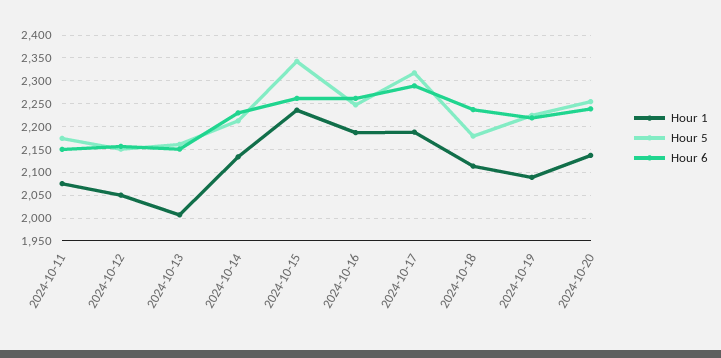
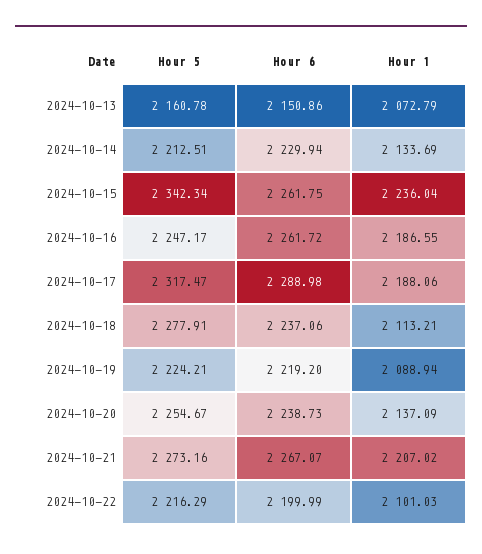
Hour 1, 2024-10-11: 2075 -> none
Hour 5, 2024-10-11: 2175 -> none
Hour 6, 2024-10-11: 2150 -> none
Hour 1, 2024-10-12: 2050 -> none
Hour 5, 2024-10-12: 2150 -> none
Hour 6, 2024-10-12: 2150 -> none
Hour 1, 2024-10-13: 2000 -> 2072.79
Hour 5, 2024-10-18: 2175 -> 2277.91
Hour 5, 2024-10-21: none -> 2273.16
Hour 6, 2024-10-21: none -> 2267.07
Hour 1, 2024-10-21: none -> 2207.02
Hour 5, 2024-10-22: none -> 2216.29
Hour 6, 2024-10-22: none -> 2199.99
Hour 1, 2024-10-22: none -> 2101.03

